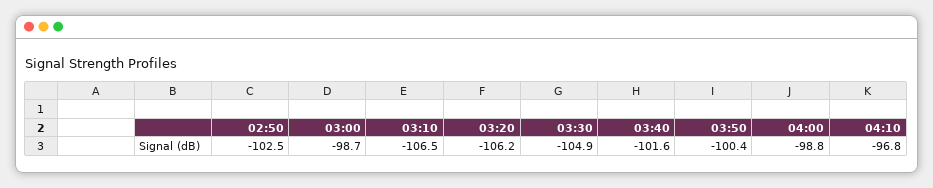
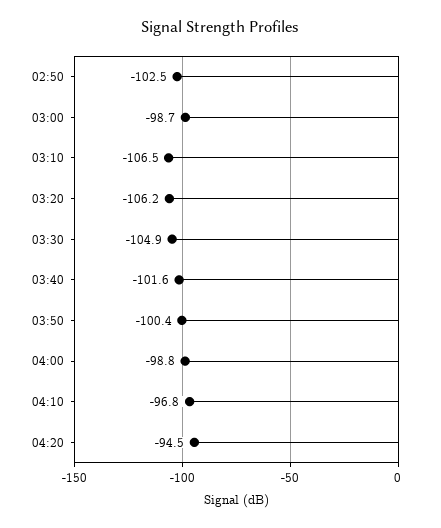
04:20: none -> -94.5

